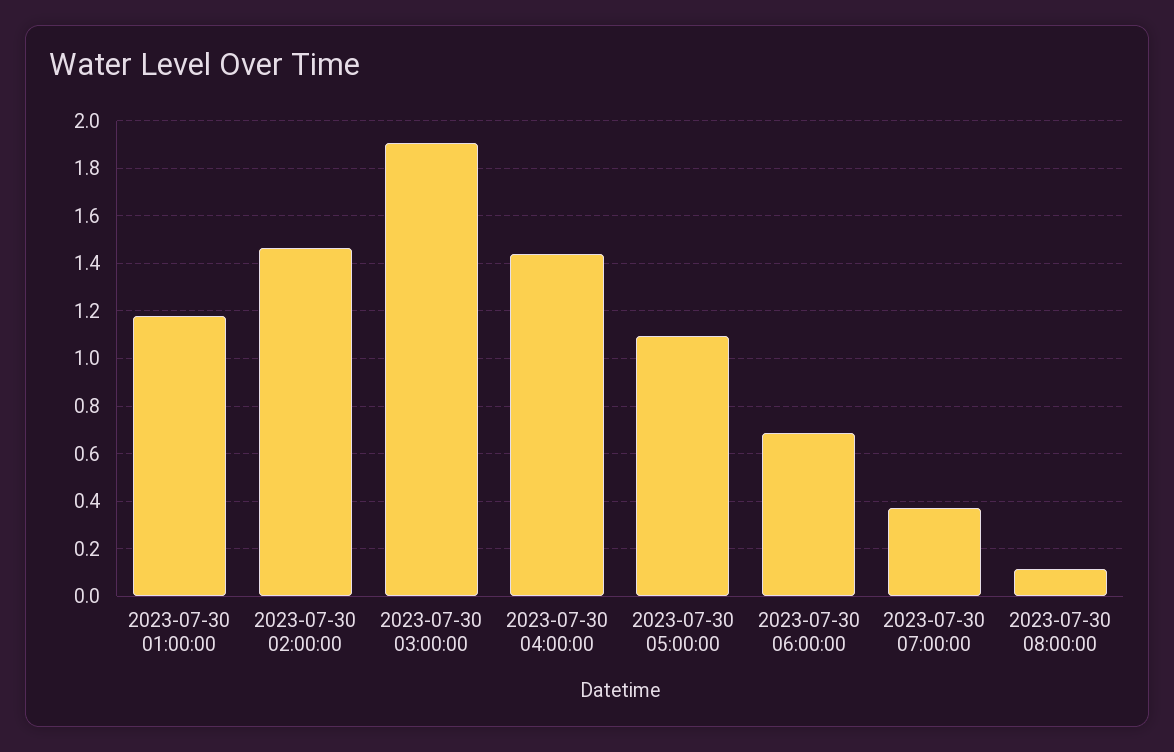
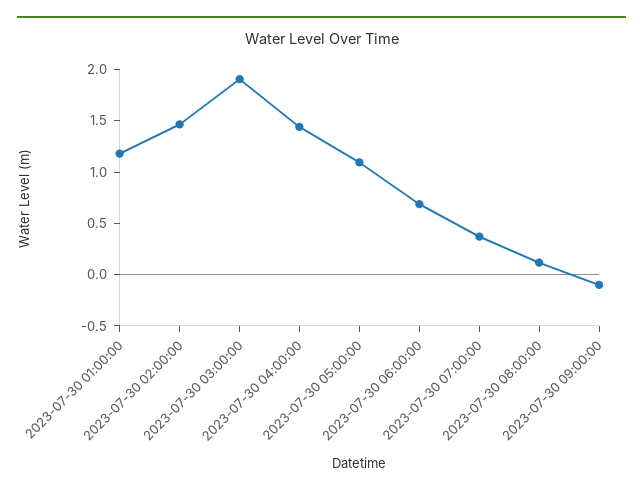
2023-07-30 09:00:00: none -> -0.1

